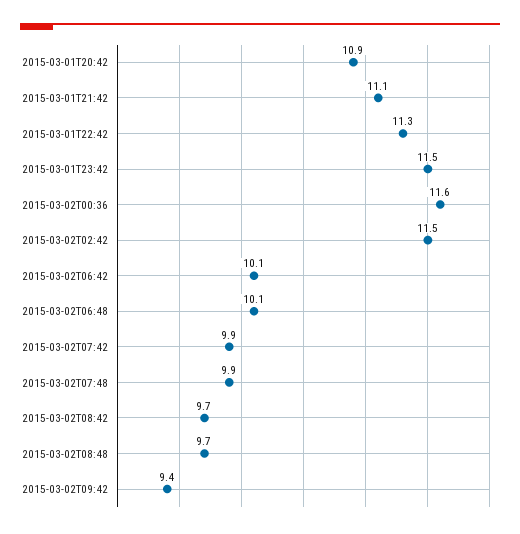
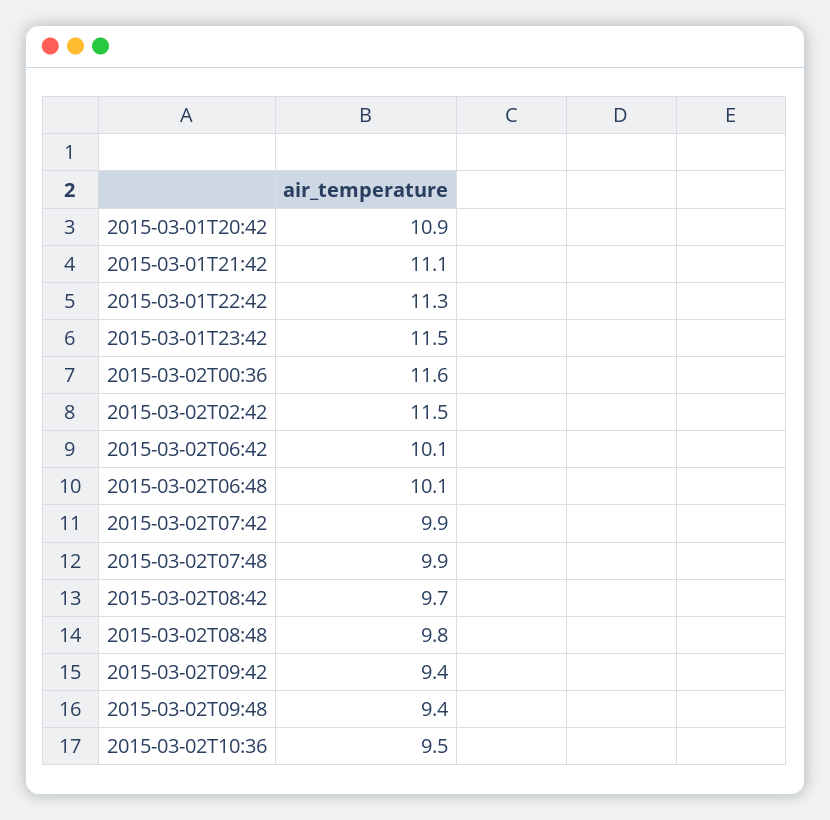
2015-03-02T08:48: 9.7 -> 9.8
2015-03-02T09:48: none -> 9.4
2015-03-02T10:36: none -> 9.5

